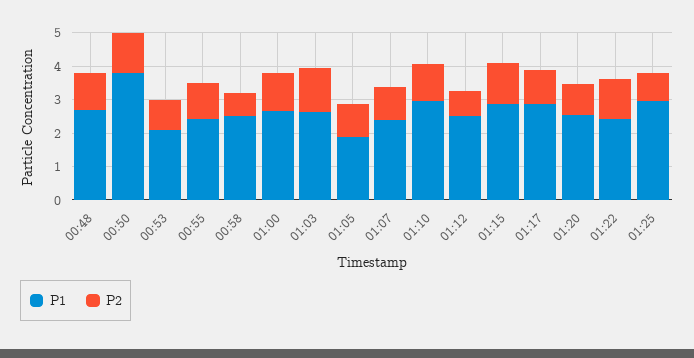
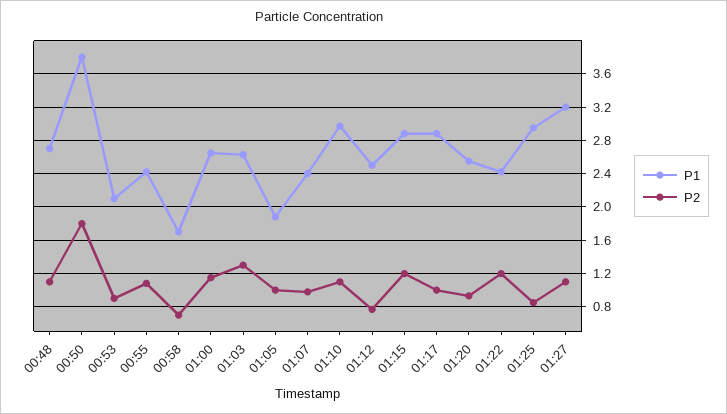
P2, 00:50: 1.25 -> 1.8
P1, 00:58: 2.5 -> 1.7
P1, 01:27: none -> 3.2
P2, 01:27: none -> 1.1

